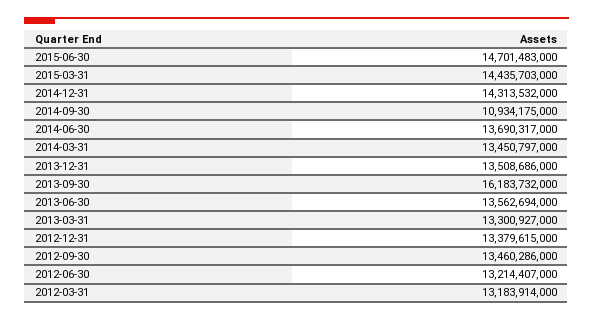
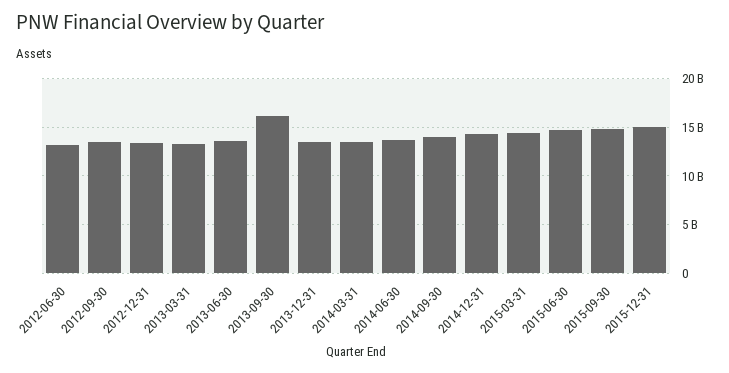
2014-09-30: 10934175000 -> 14000000000
2012-03-31: 13183914000 -> none
2015-09-30: none -> 15000000000
2015-12-31: none -> 15000000000

